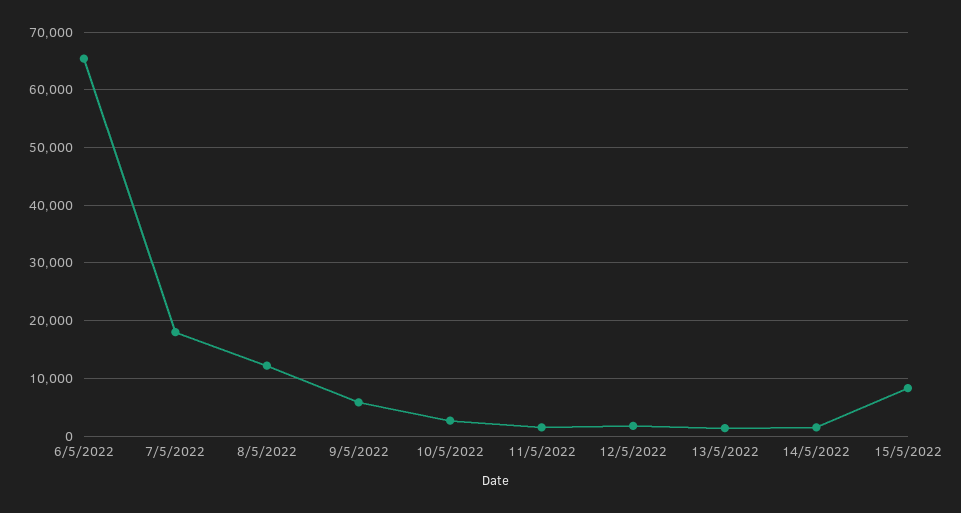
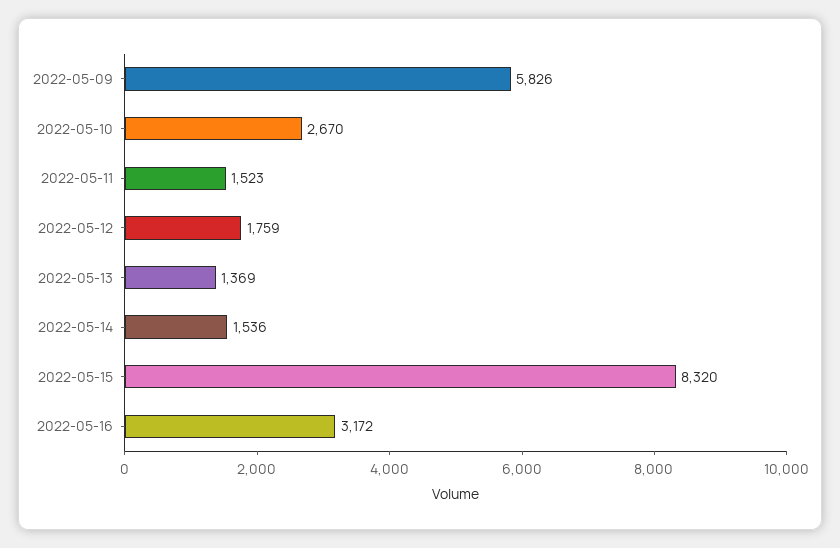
6/5/2022: 66000 -> none
7/5/2022: 18000 -> none
8/5/2022: 12000 -> none
2022-05-16: none -> 3172

